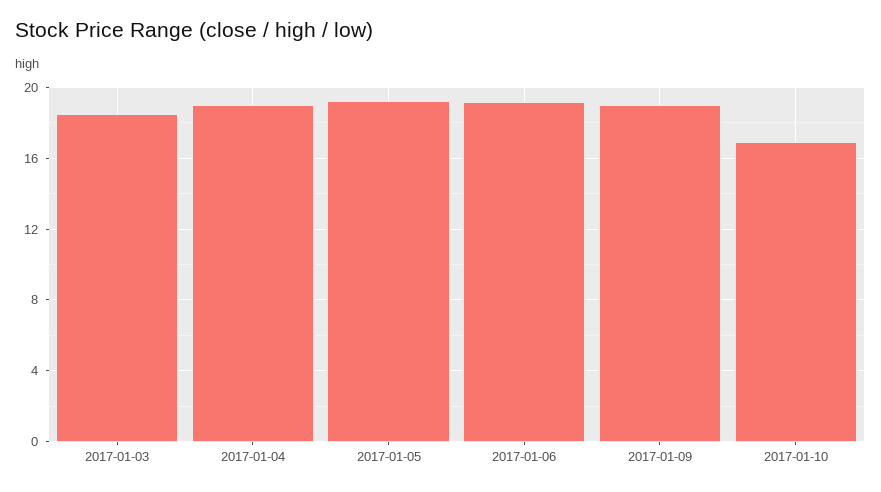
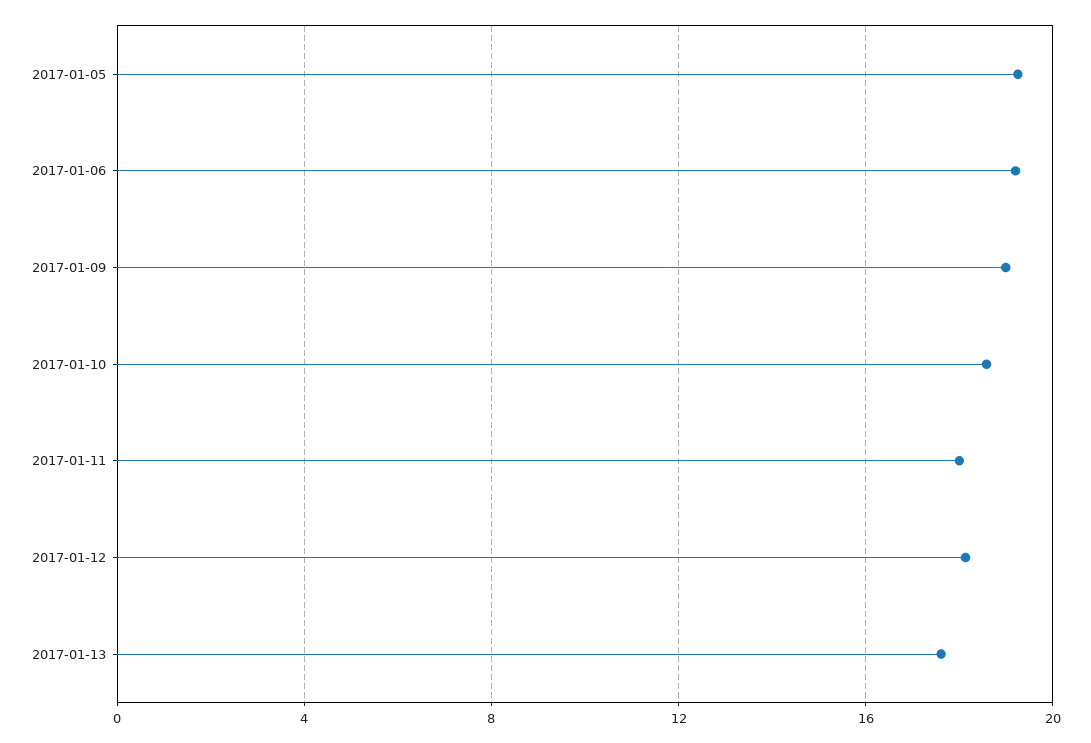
2017-01-03: 18.5 -> none
2017-01-04: 19 -> none
2017-01-10: 17 -> 18.5
2017-01-11: none -> 18
2017-01-12: none -> 18
2017-01-13: none -> 17.5

